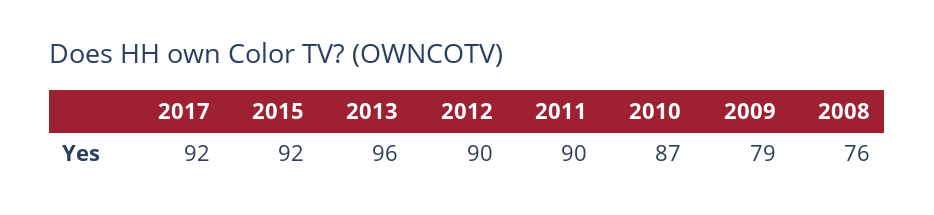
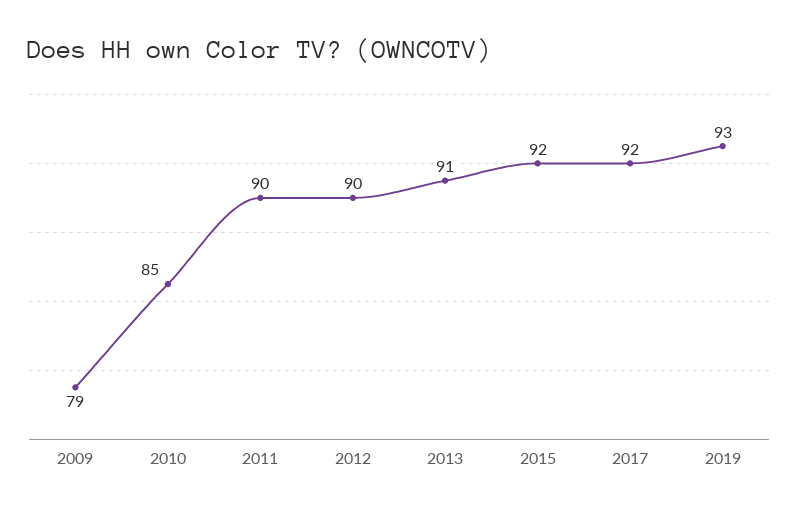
2013: 96 -> 91
2010: 87 -> 85
2008: 76 -> none
2019: none -> 93

